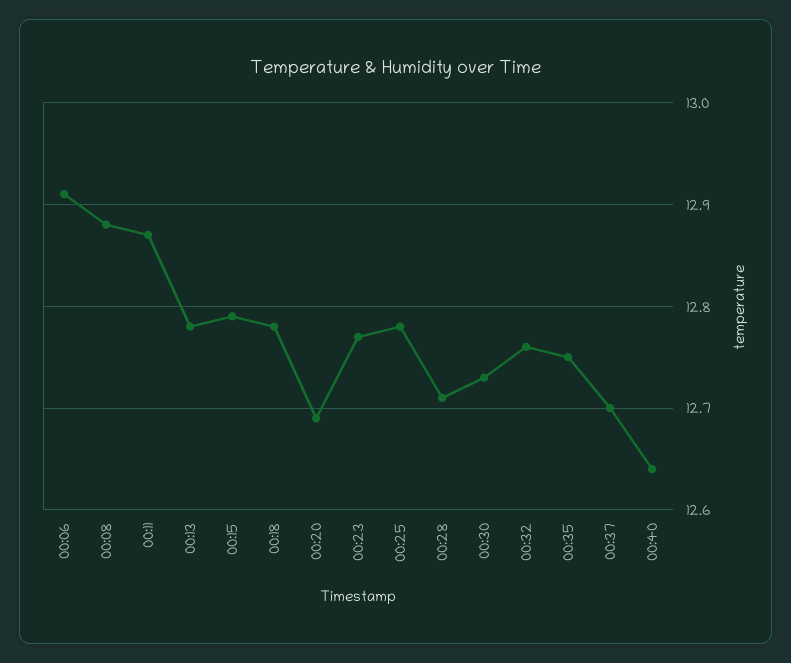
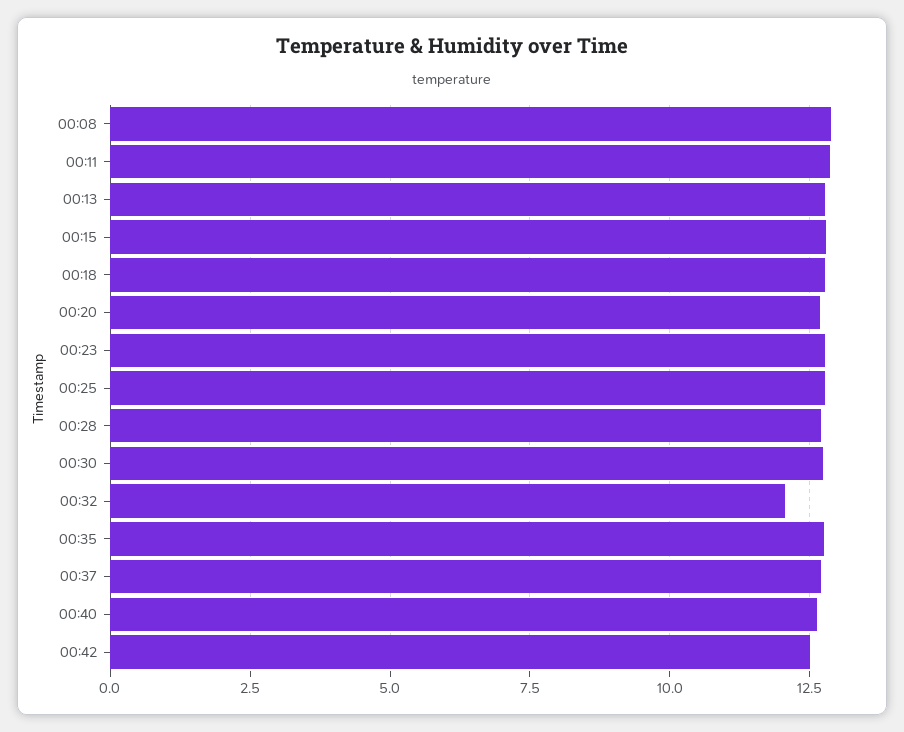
00:06: 12.91 -> none
00:32: 12.76 -> 12
00:42: none -> 12.5

